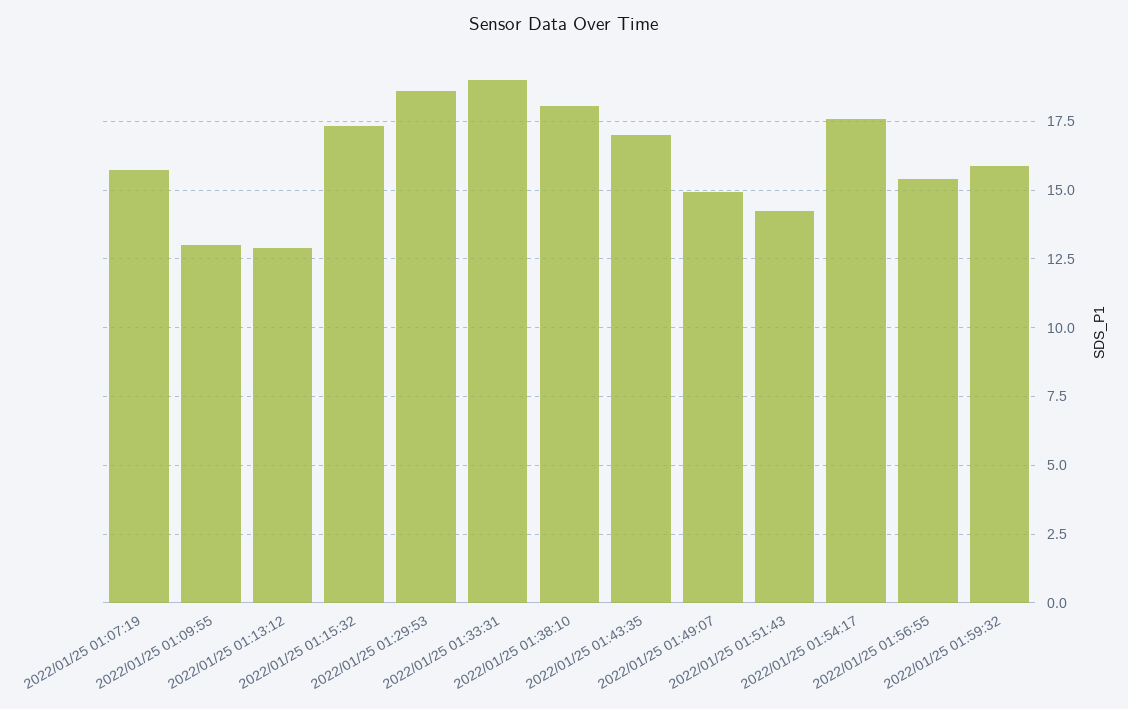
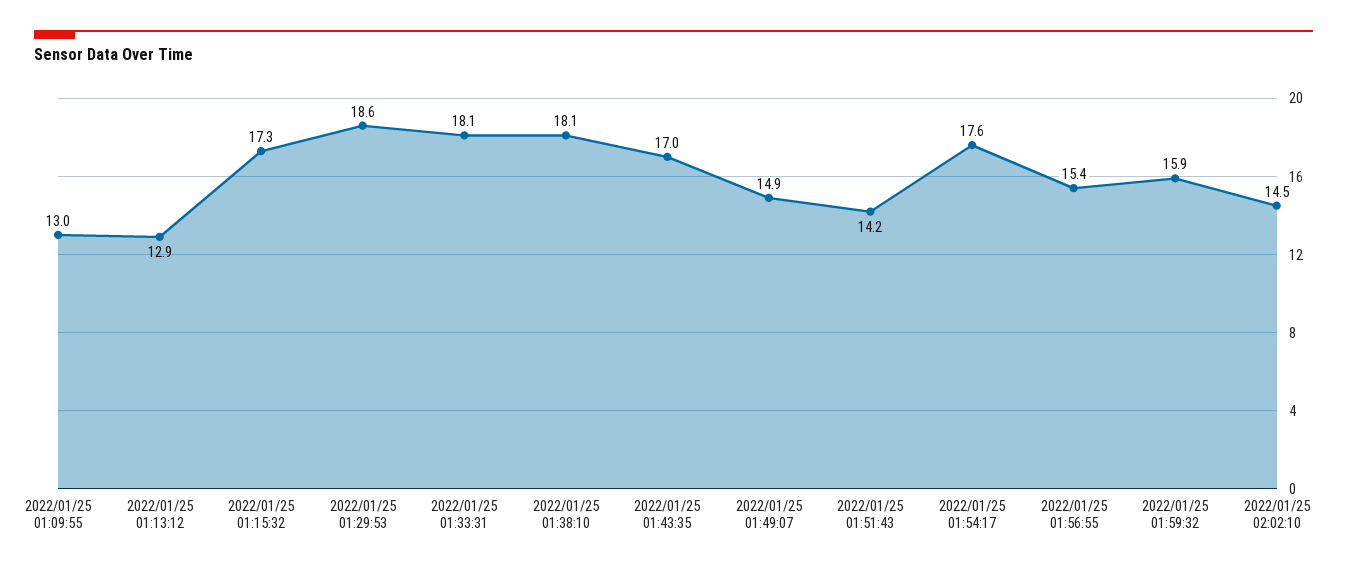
2022/01/25 01:07:19: 15.75 -> none
2022/01/25 01:33:31: 19 -> 18.1
2022/01/25 02:02:10: none -> 14.5

